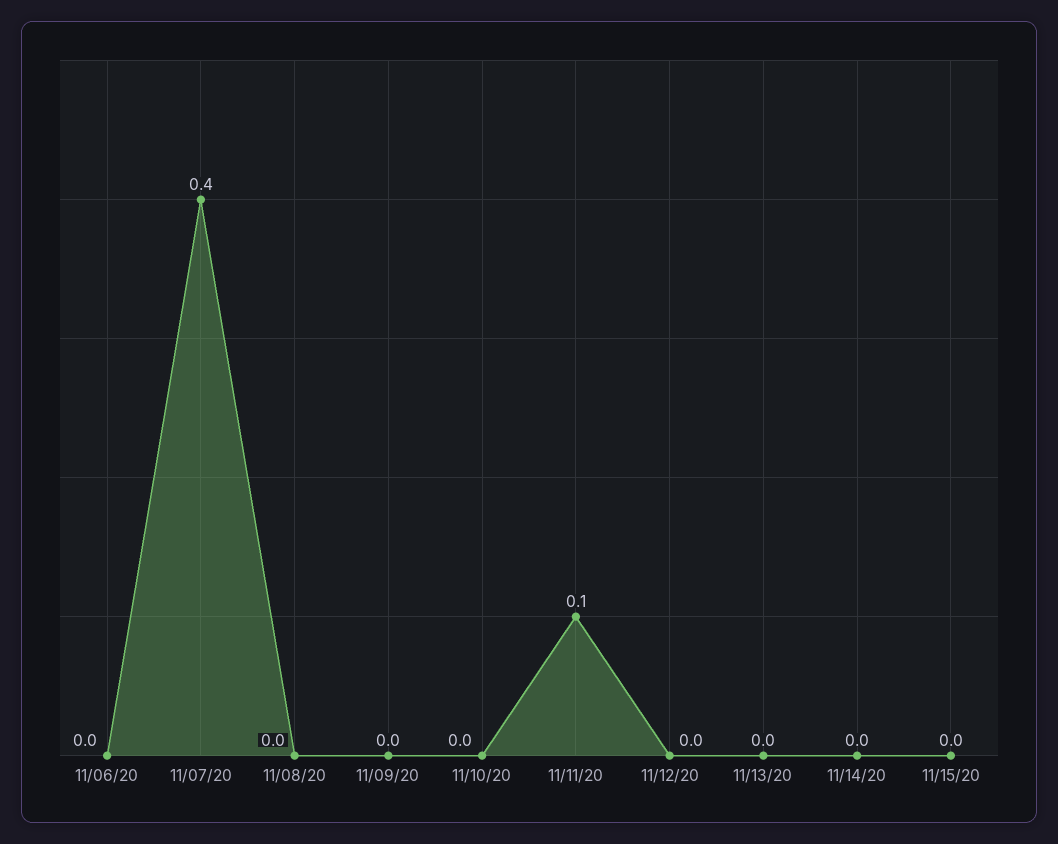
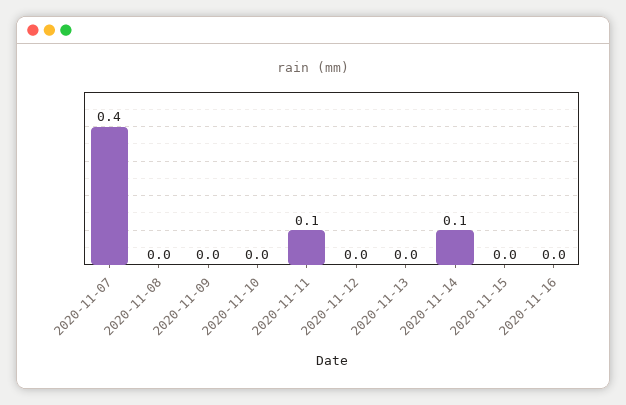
11/06/20: 0 -> none
11/14/20: 0 -> 0.1
2020-11-16: none -> 0

